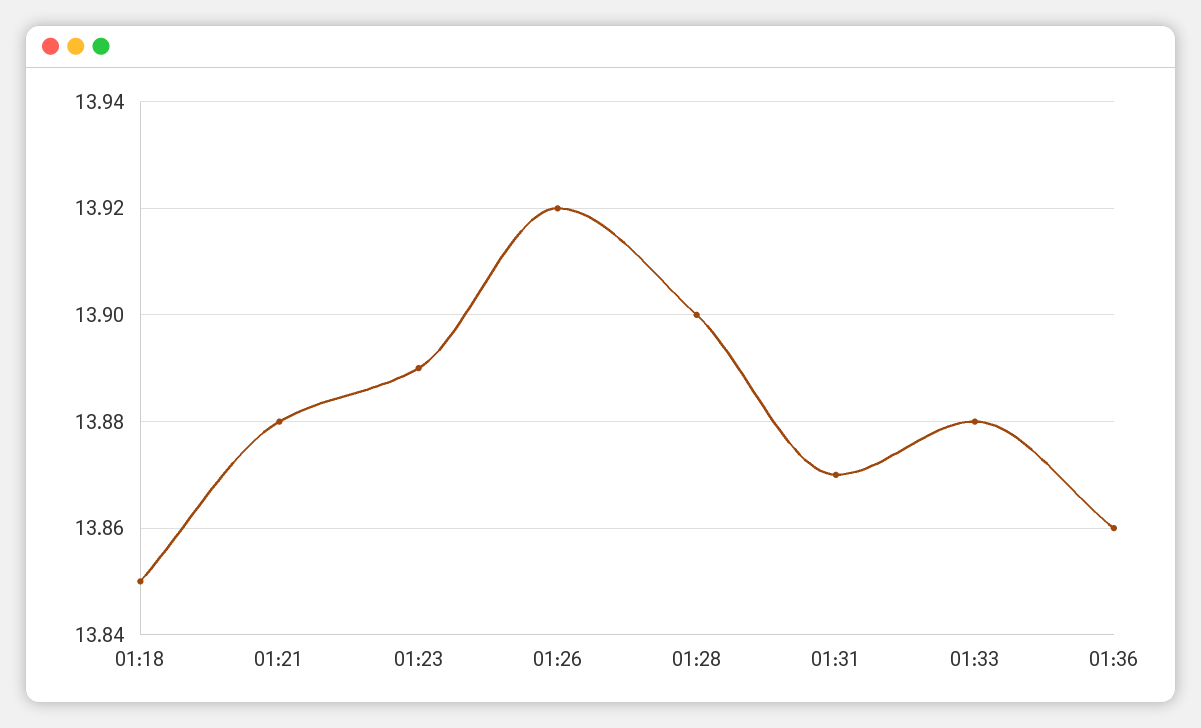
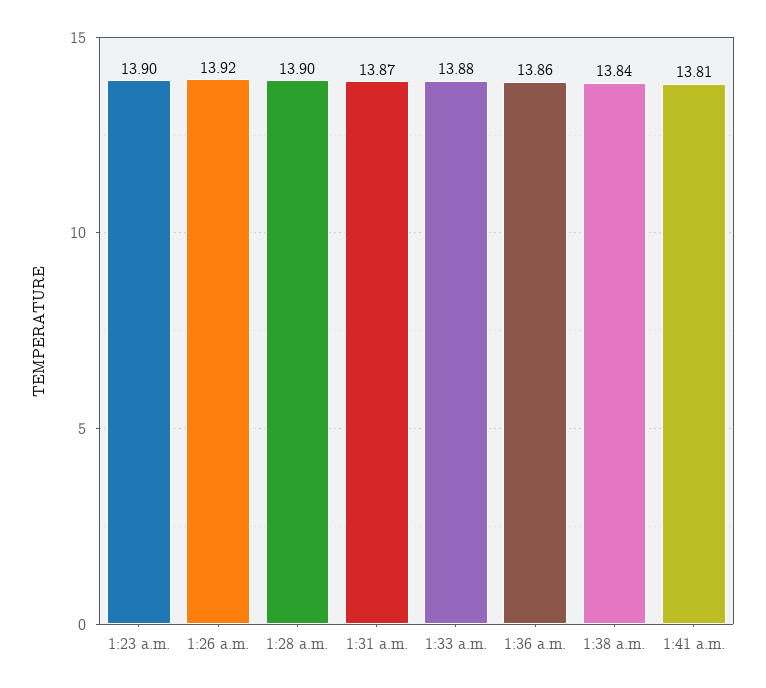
01:18: 13.85 -> none
01:21: 13.88 -> none
01:23: 13.89 -> 13.9
1:38 a.m.: none -> 13.84
1:41 a.m.: none -> 13.81

